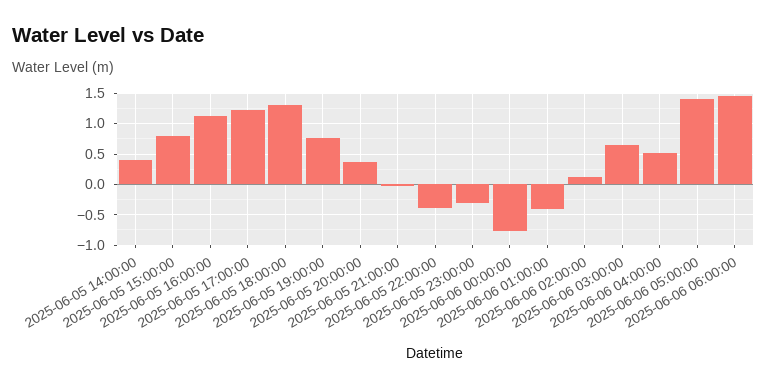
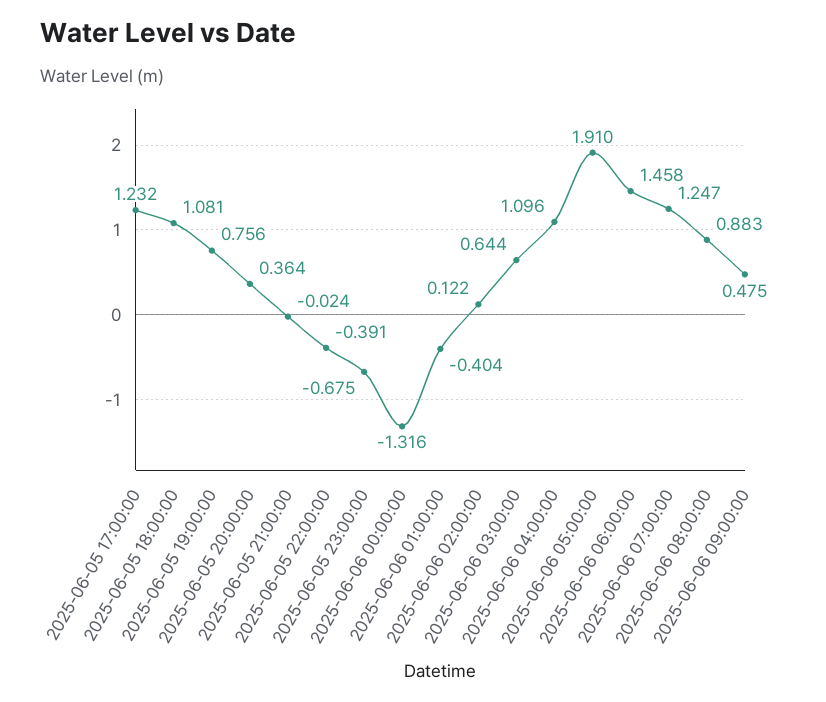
2025-06-05 14:00:00: 0.4 -> none
2025-06-05 15:00:00: 0.8 -> none
2025-06-05 16:00:00: 1.1 -> none
2025-06-05 18:00:00: 1.3 -> 1.081
2025-06-05 23:00:00: -0.3 -> -0.675
2025-06-06 00:00:00: -0.8 -> -1.316
2025-06-06 04:00:00: 0.5 -> 1.096
2025-06-06 05:00:00: 1.4 -> 1.91
2025-06-06 07:00:00: none -> 1.247
2025-06-06 08:00:00: none -> 0.883
2025-06-06 09:00:00: none -> 0.475

